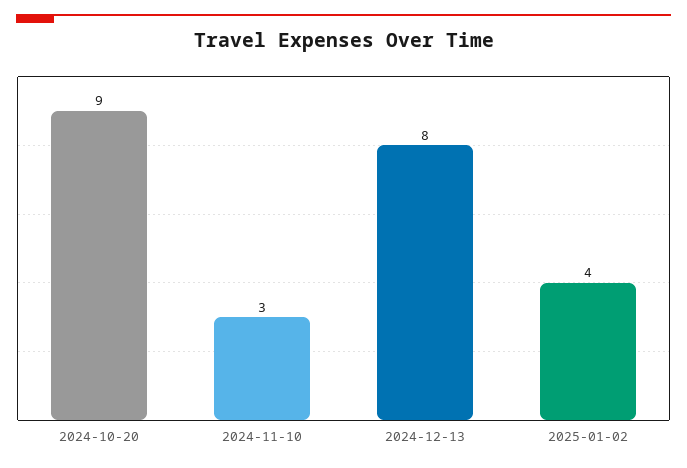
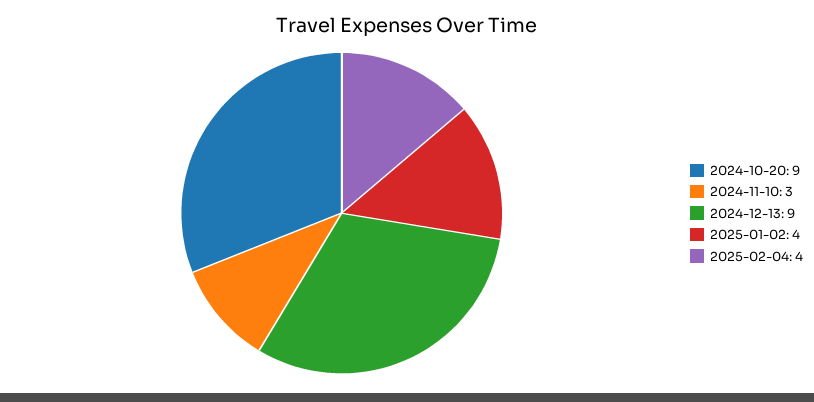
2024-12-13: 8 -> 9
2025-02-04: none -> 4

